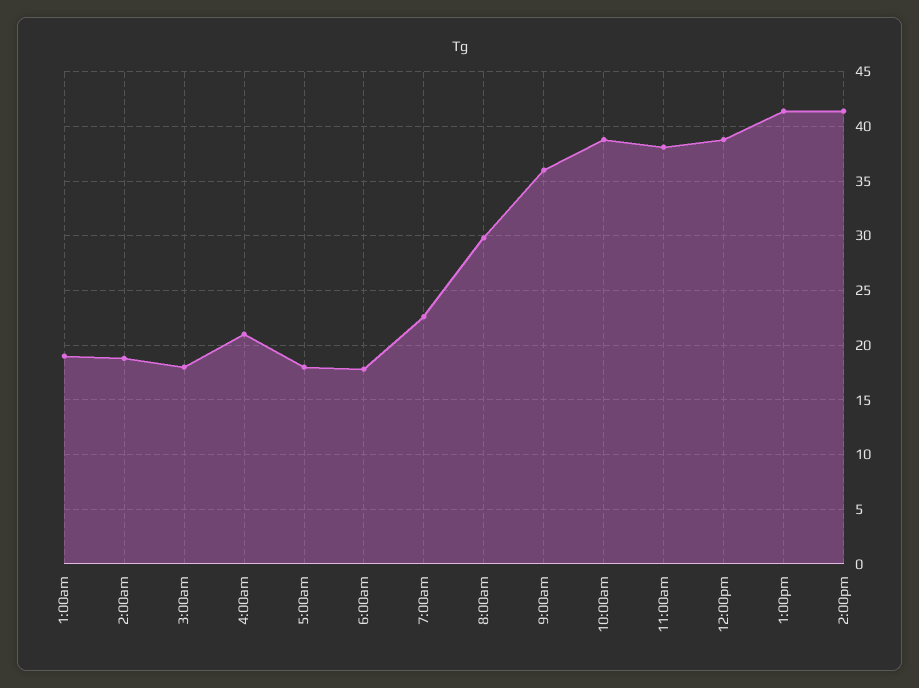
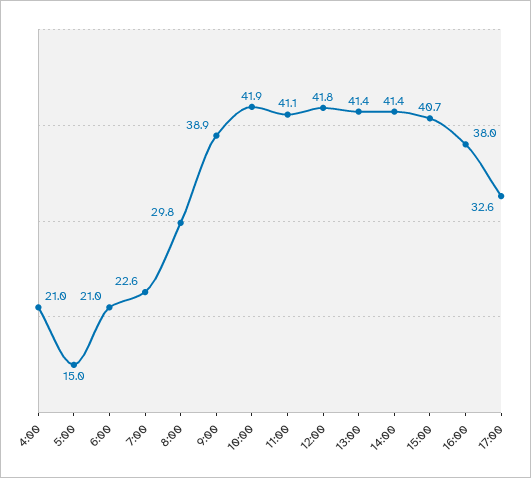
1:00am: 19 -> none
2:00am: 19 -> none
3:00am: 18 -> none
5:00am: 18 -> 15
6:00am: 18 -> 21
9:00am: 36 -> 38.9
10:00am: 39 -> 41.9
11:00am: 38 -> 41.1
12:00pm: 39 -> 41.8
15:00: none -> 40.7
16:00: none -> 38
17:00: none -> 32.6

